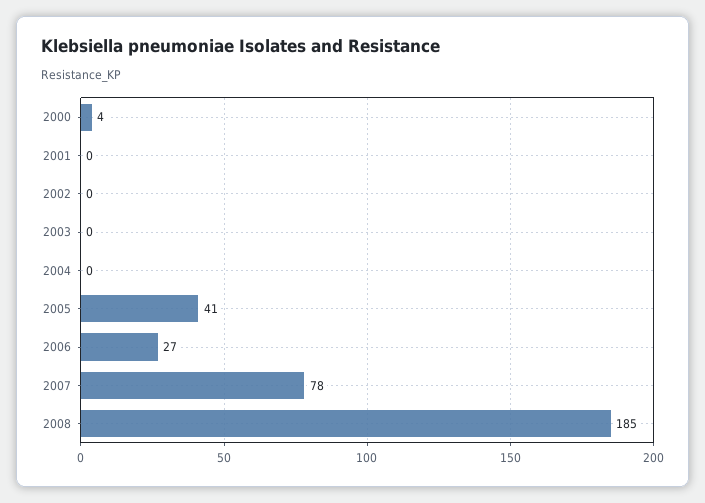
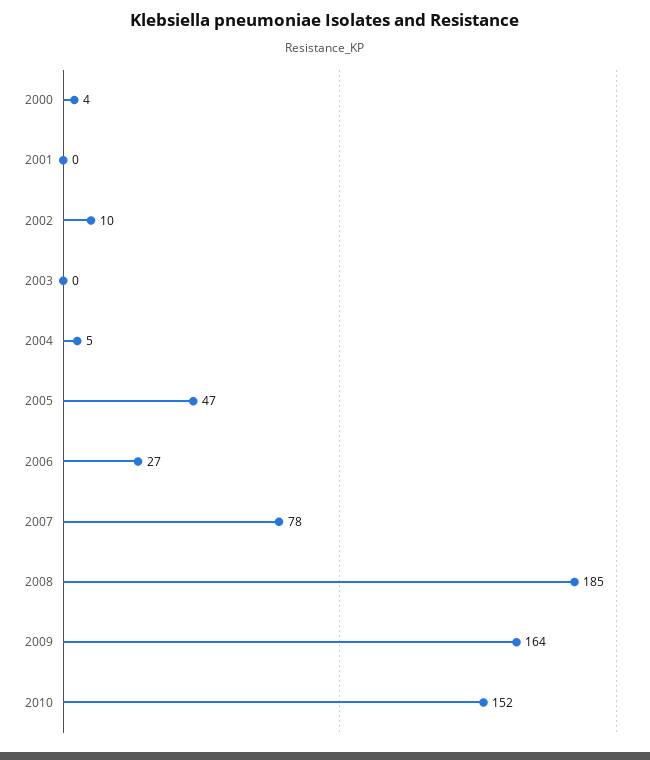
2002: 0 -> 10
2004: 0 -> 5
2005: 41 -> 47
2009: none -> 164
2010: none -> 152

